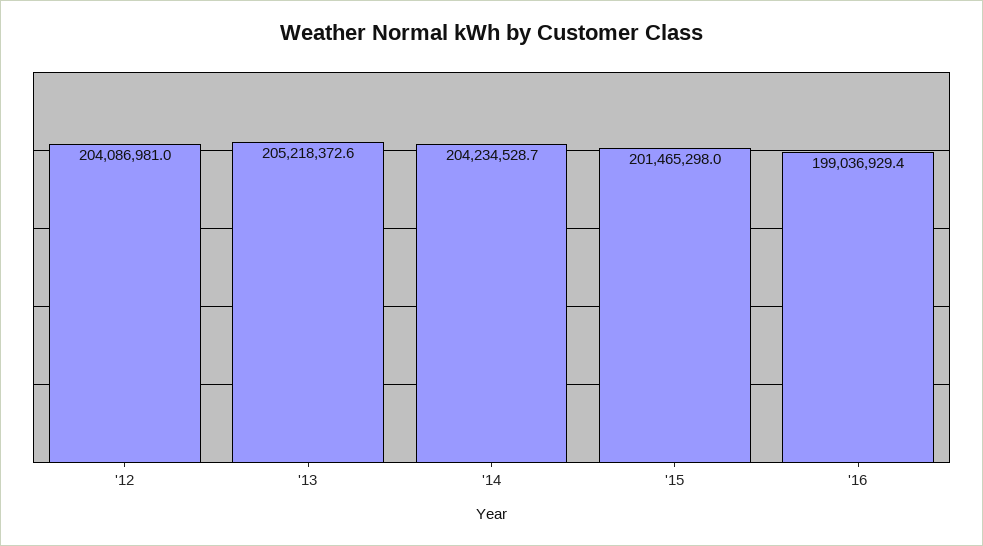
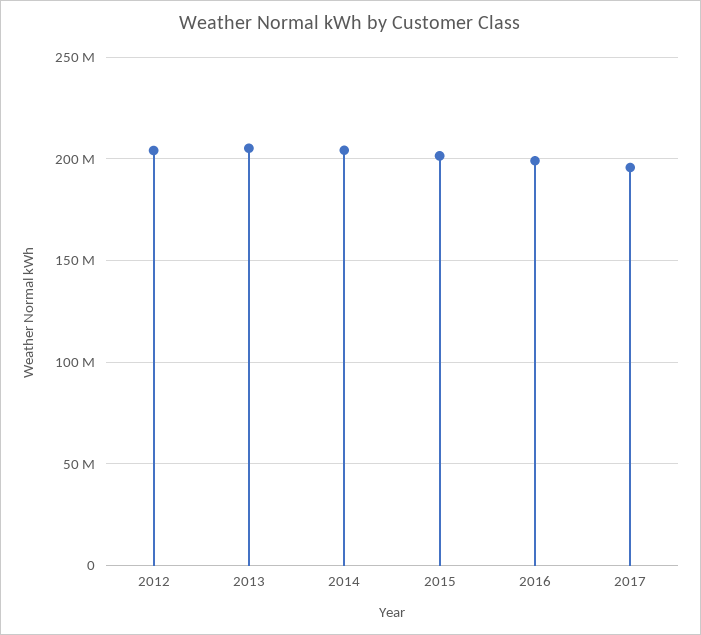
2017: none -> 195000000

